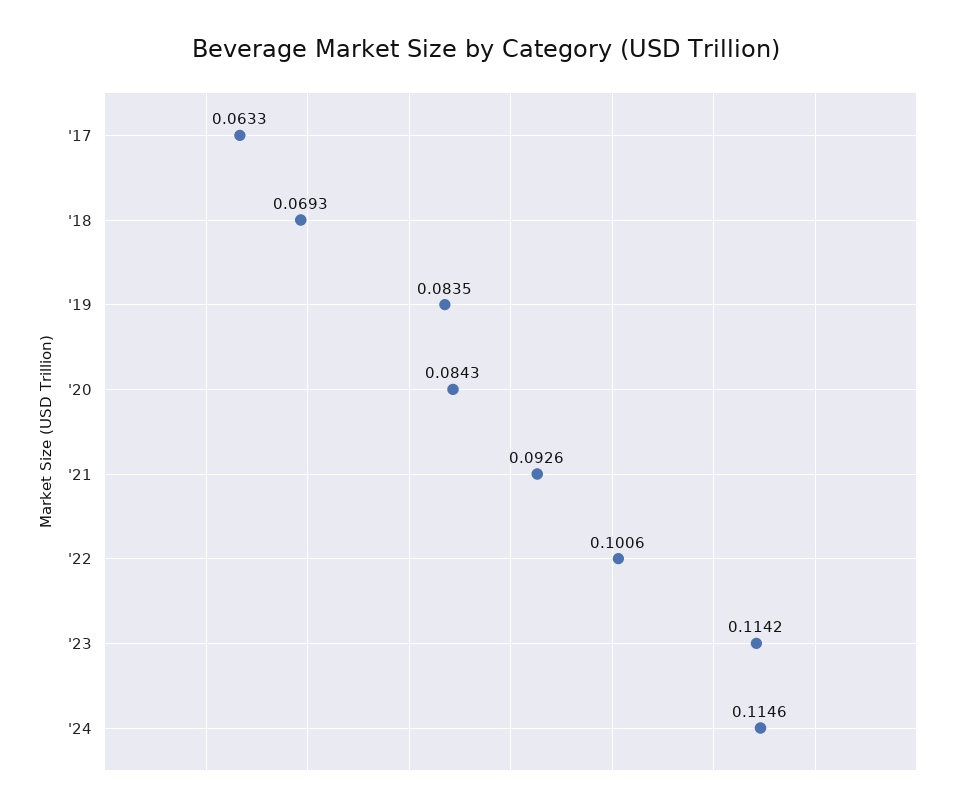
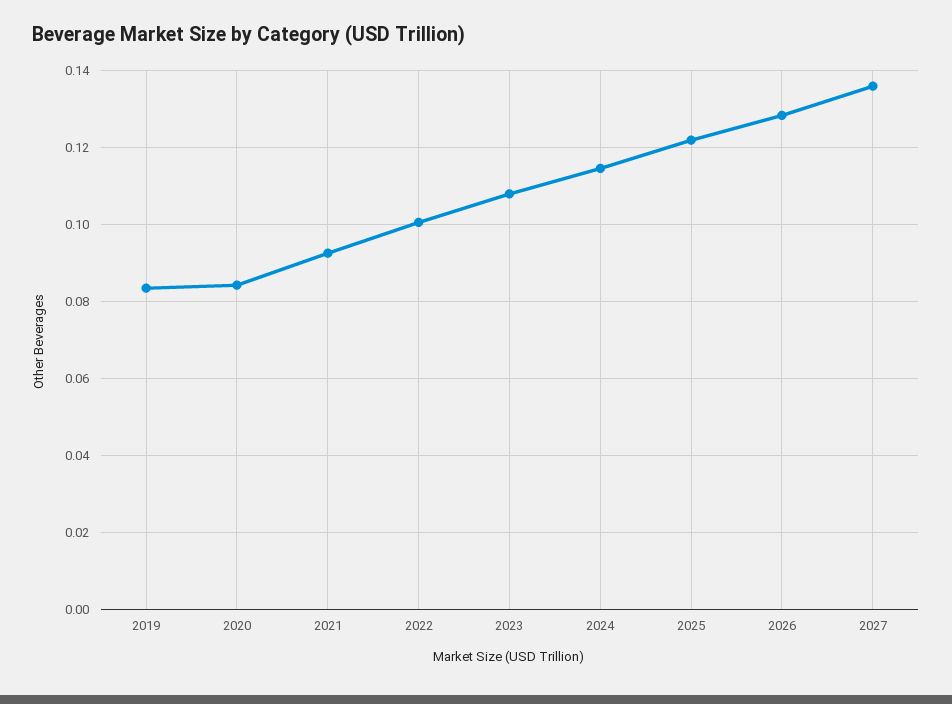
'17: 0.0633 -> none
'18: 0.0693 -> none
'23: 0.1142 -> 0.108
2025: none -> 0.122
2026: none -> 0.128
2027: none -> 0.136

